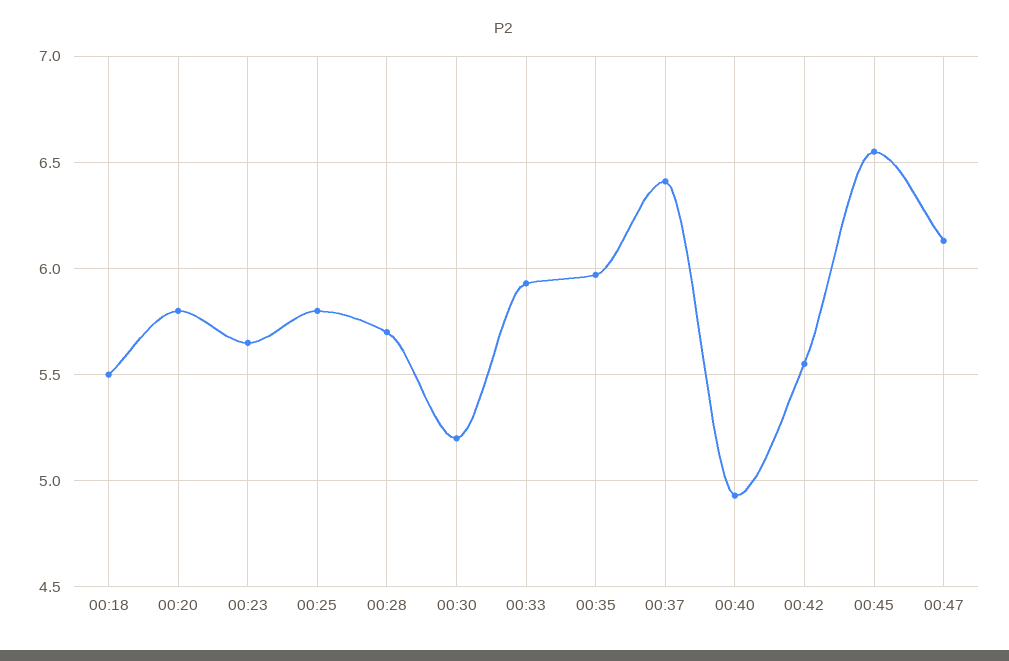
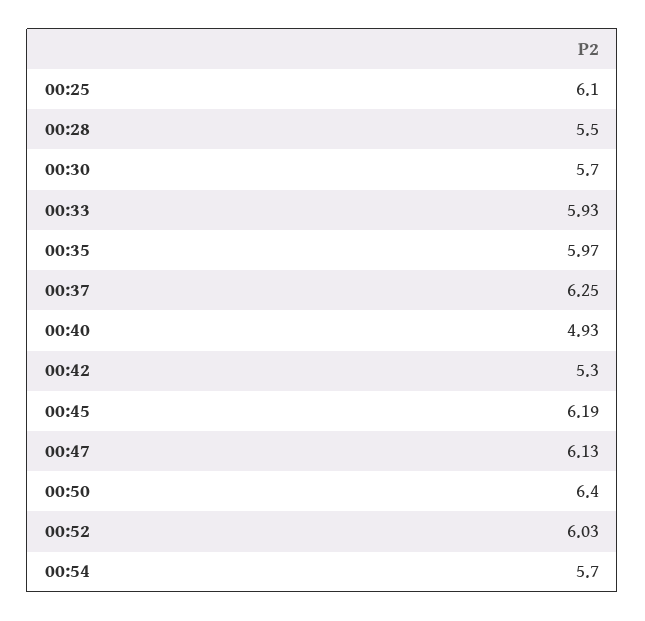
00:18: 5.5 -> none
00:20: 5.8 -> none
00:23: 5.65 -> none
00:25: 5.8 -> 6.1
00:28: 5.7 -> 5.5
00:30: 5.2 -> 5.7
00:37: 6.4 -> 6.25
00:42: 5.55 -> 5.3
00:45: 6.55 -> 6.19
00:50: none -> 6.4
00:52: none -> 6.03
00:54: none -> 5.7

